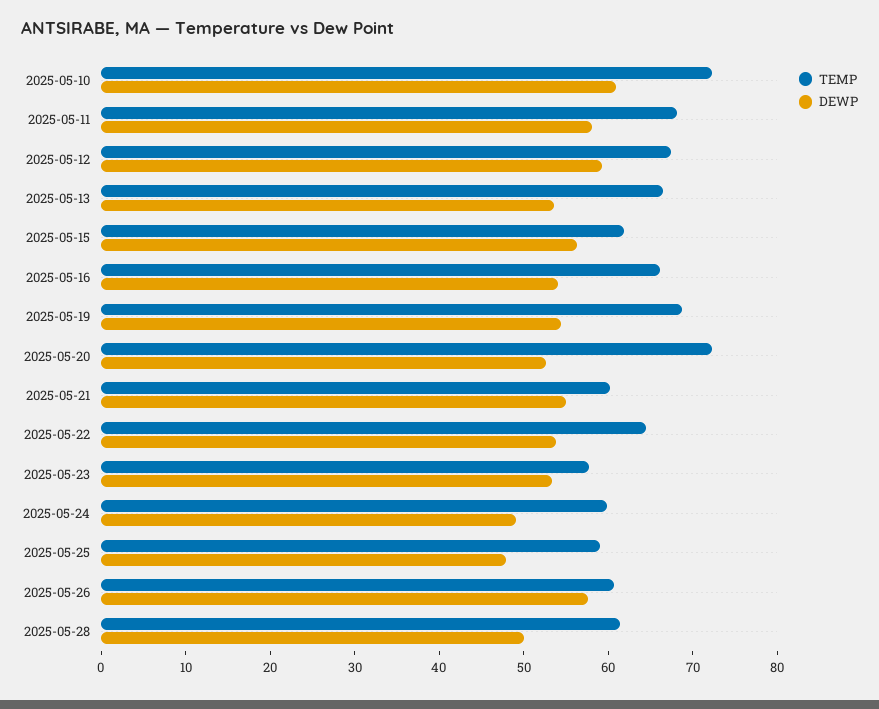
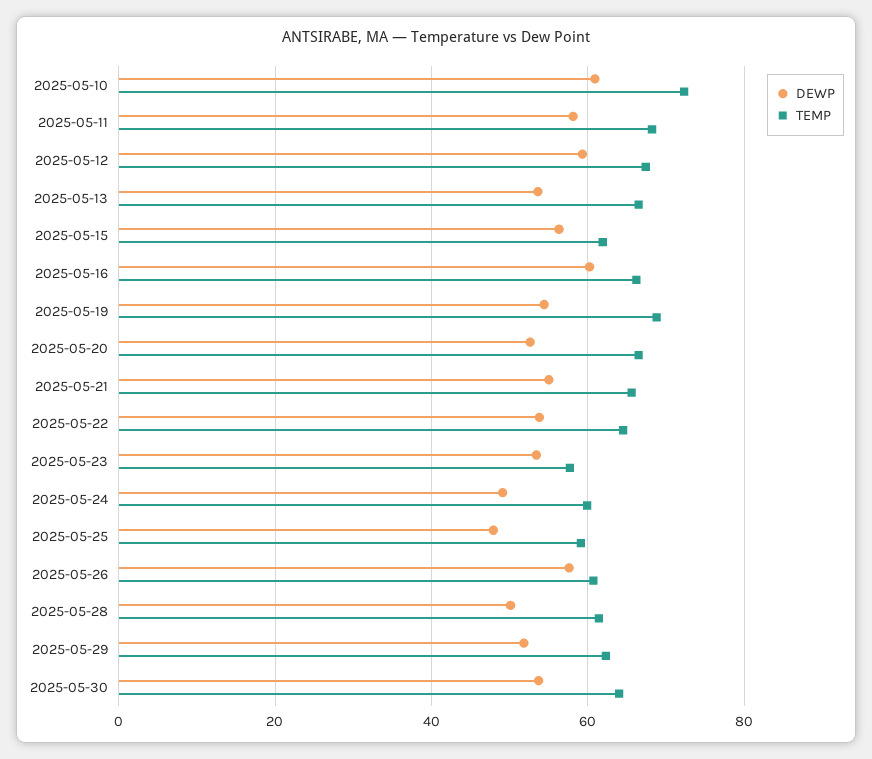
DEWP, 2025-05-16: 54 -> 60
TEMP, 2025-05-20: 72 -> 66
TEMP, 2025-05-21: 60 -> 66
DEWP, 2025-05-29: none -> 52
TEMP, 2025-05-29: none -> 62
DEWP, 2025-05-30: none -> 54
TEMP, 2025-05-30: none -> 64

